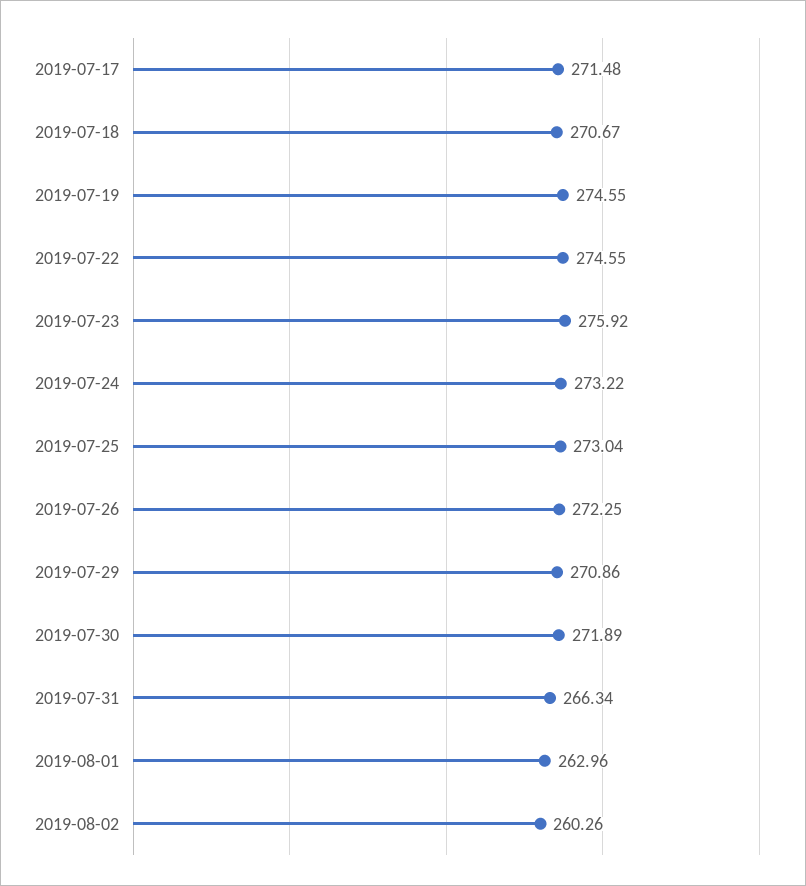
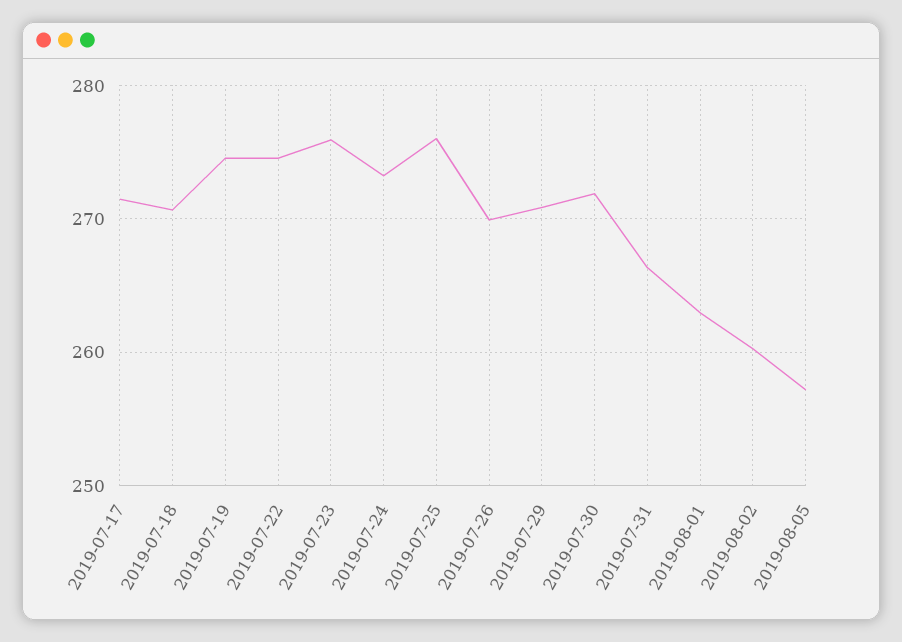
2019-07-25: 273.04 -> 276
2019-07-26: 272.25 -> 270
2019-08-05: none -> 257

